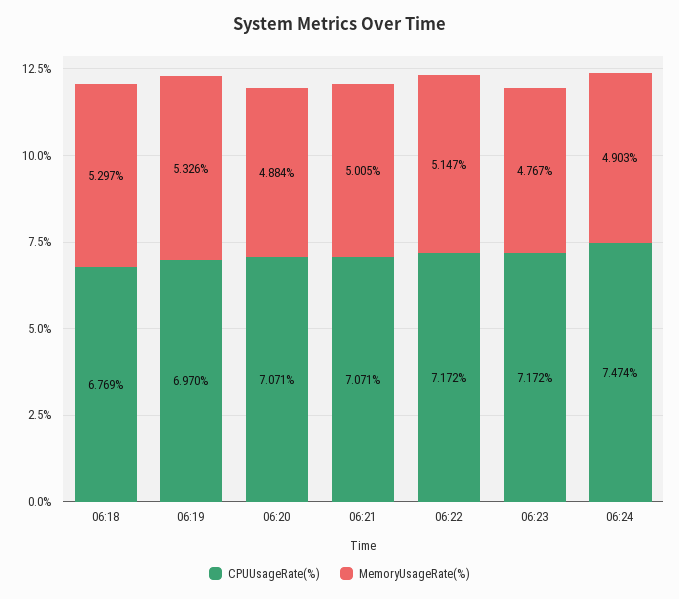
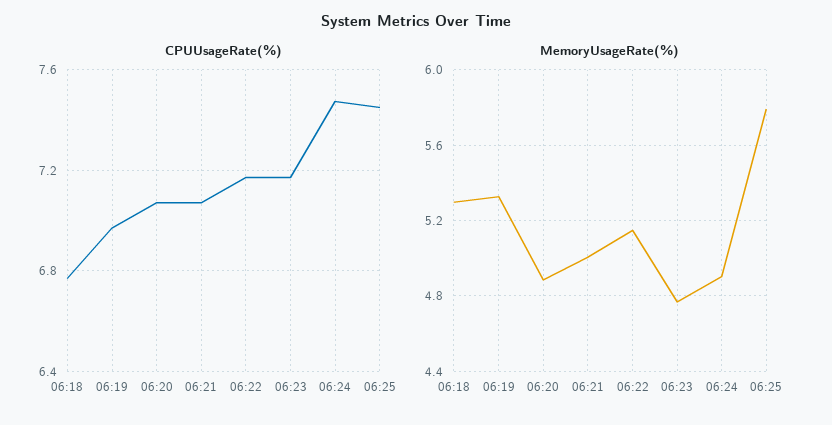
CPUUsageRate(%), 06:25: none -> 7.45
MemoryUsageRate(%), 06:25: none -> 5.8

